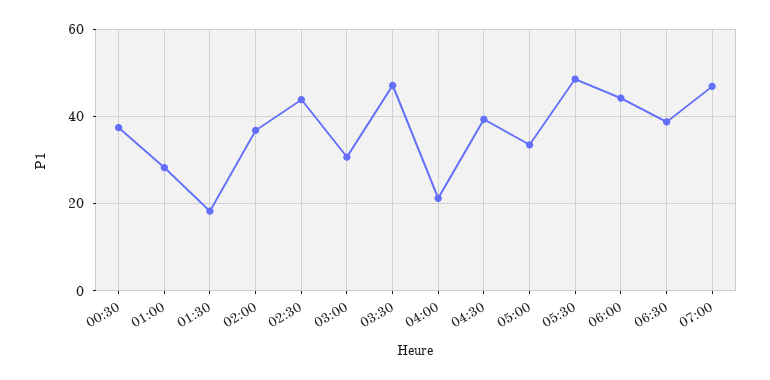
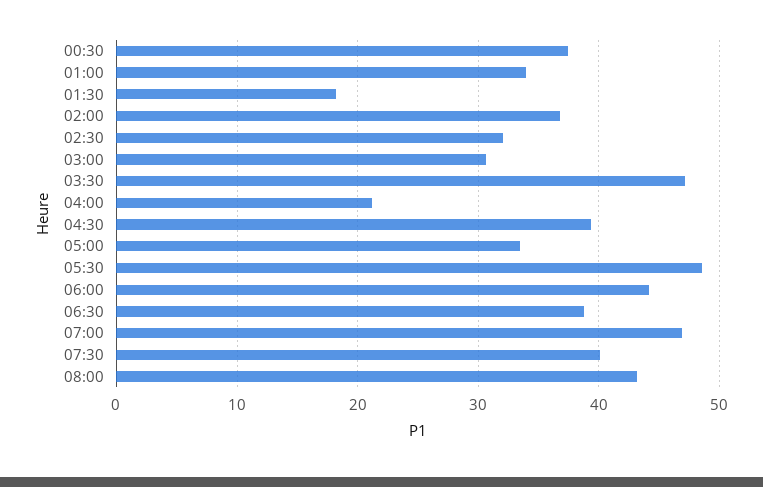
01:00: 28 -> 34
02:30: 44 -> 32
07:30: none -> 40
08:00: none -> 43

